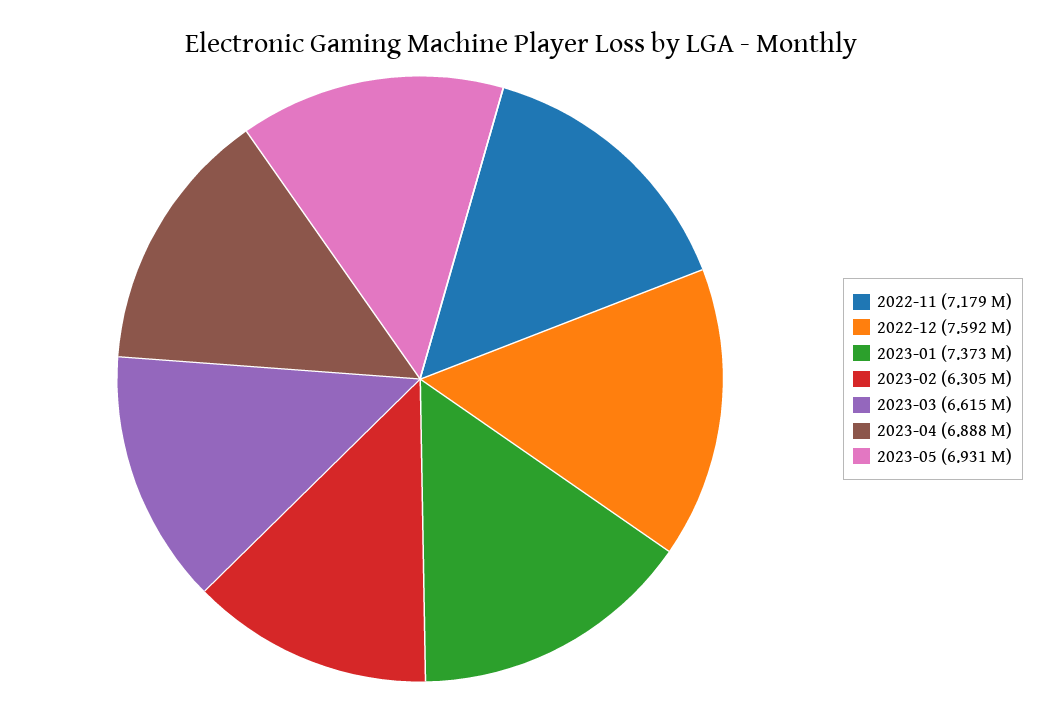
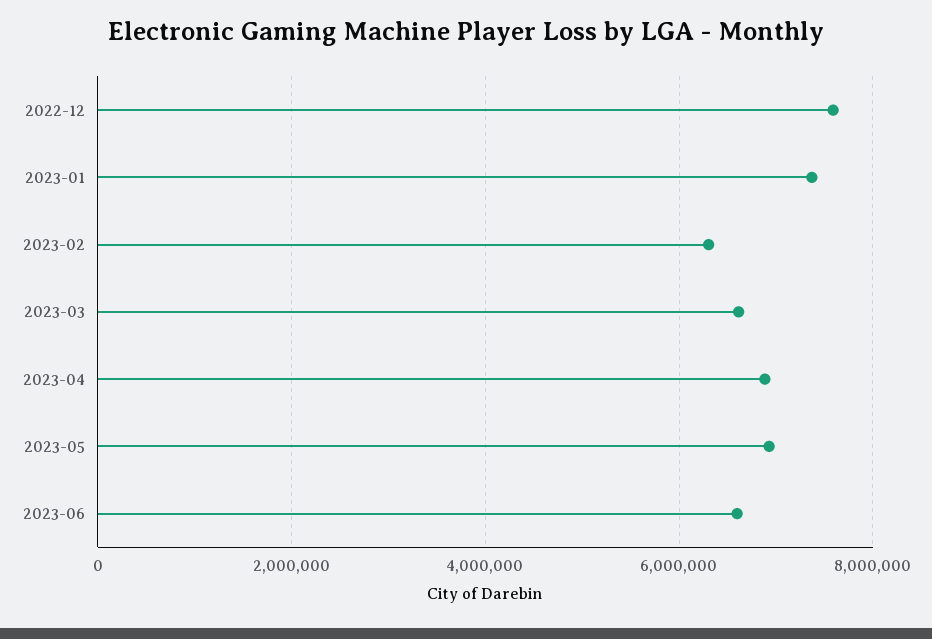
2022-11: 7179000 -> none
2023-06: none -> 6600000

